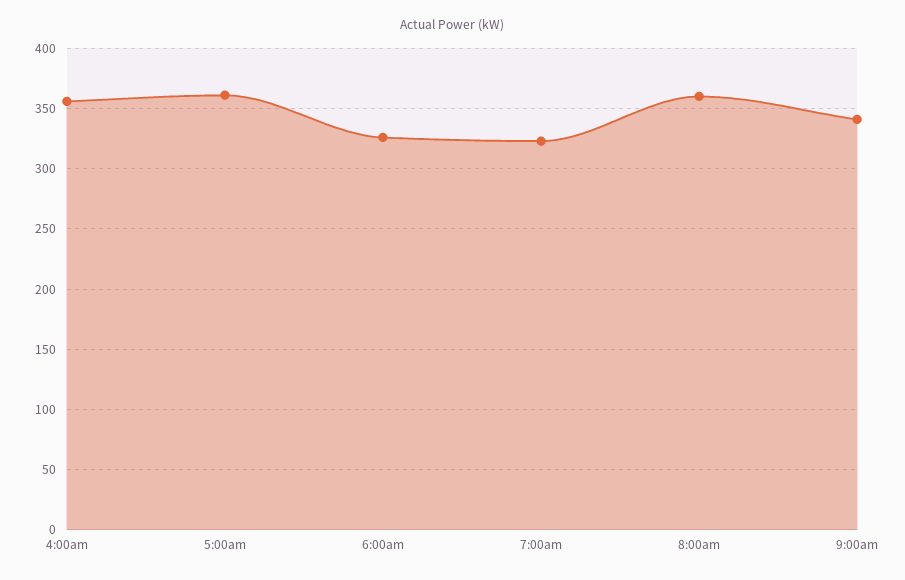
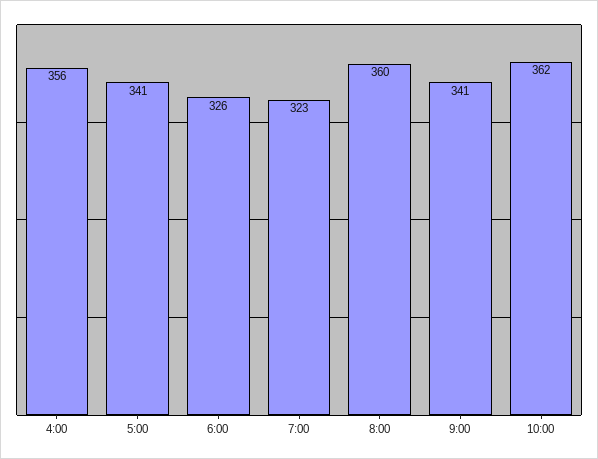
5:00am: 360 -> 341
10:00: none -> 362

